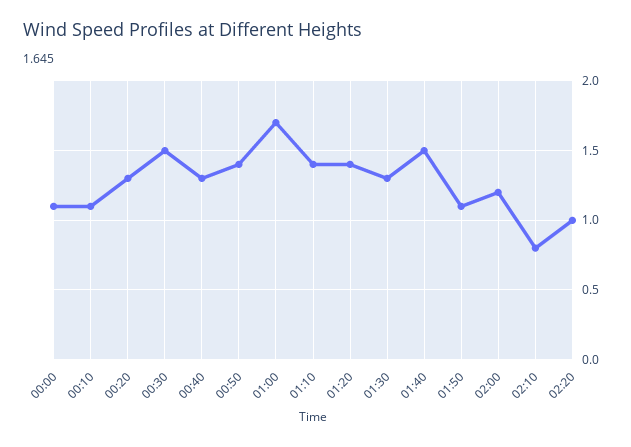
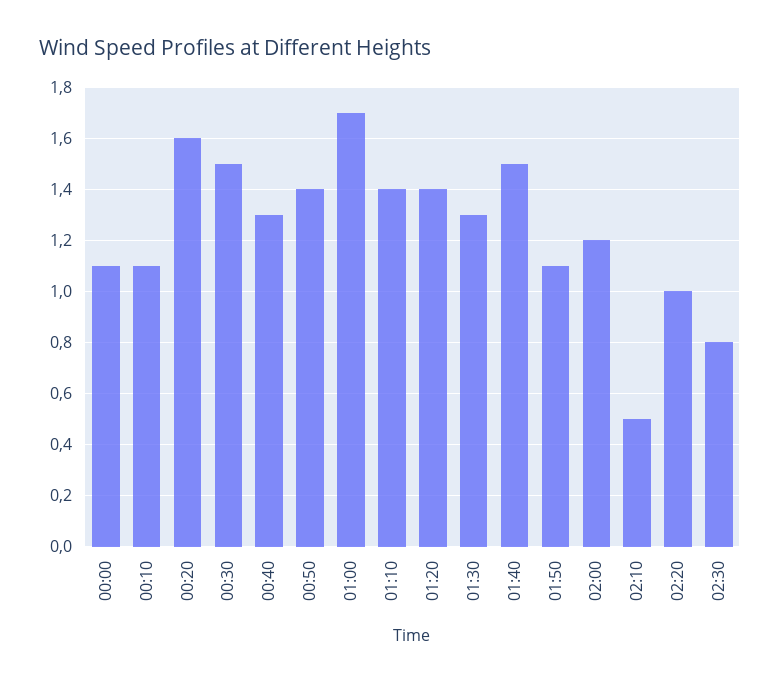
00:20: 1.3 -> 1.6
02:10: 0.8 -> 0.5
02:30: none -> 0.8

